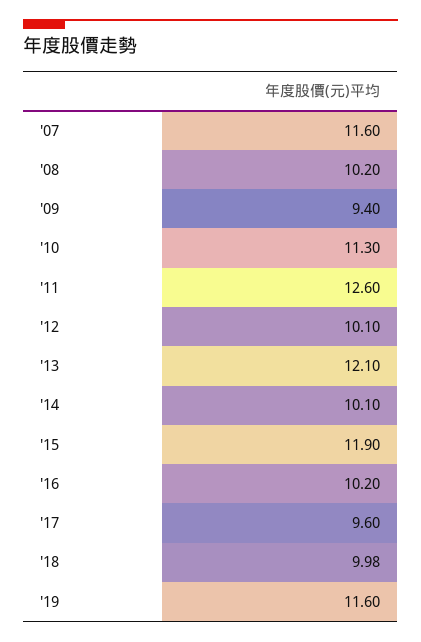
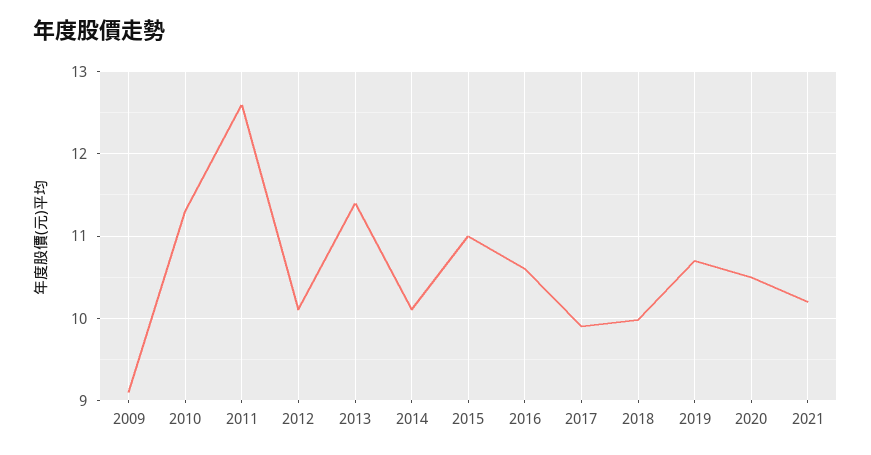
'07: 11.6 -> none
'08: 10.2 -> none
'09: 9.4 -> 9.1
'13: 12.1 -> 11.4
'15: 11.9 -> 11
'16: 10.2 -> 10.6
'17: 9.6 -> 9.9
'19: 11.6 -> 10.7
2020: none -> 10.5
2021: none -> 10.2

